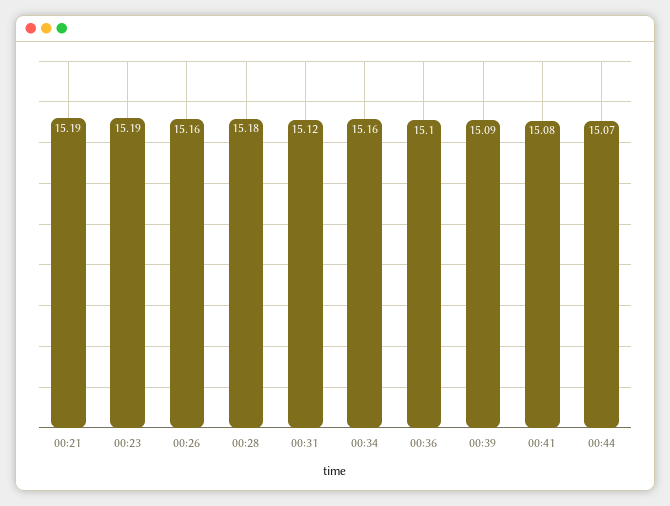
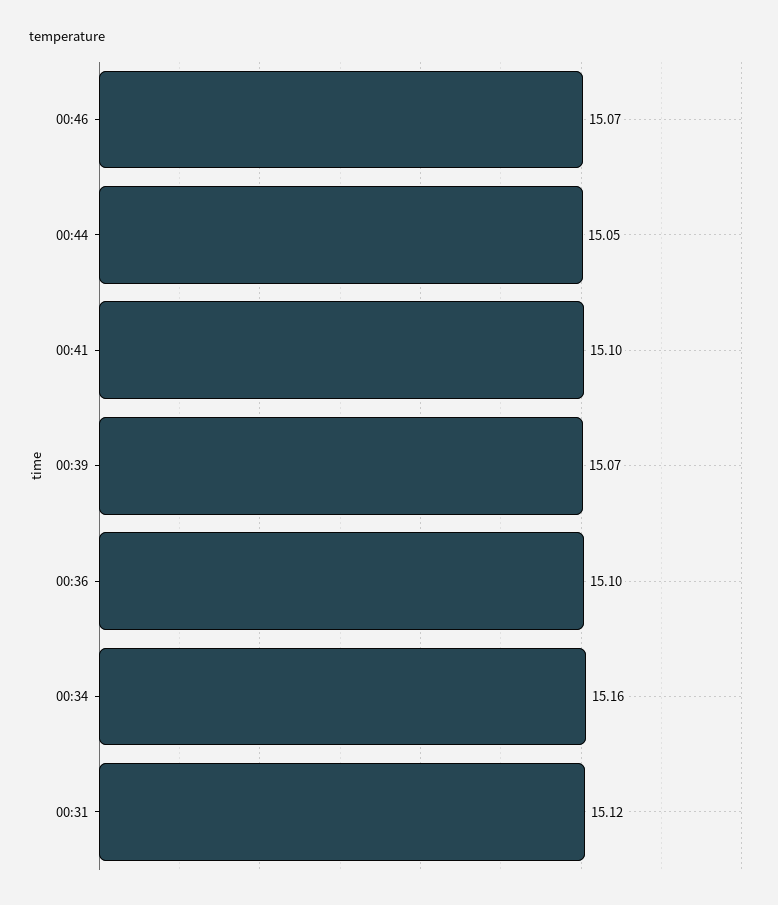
00:21: 15.19 -> none
00:23: 15.19 -> none
00:26: 15.16 -> none
00:28: 15.18 -> none
00:39: 15.09 -> 15.07
00:41: 15.08 -> 15.1
00:44: 15.07 -> 15.05
00:46: none -> 15.07

